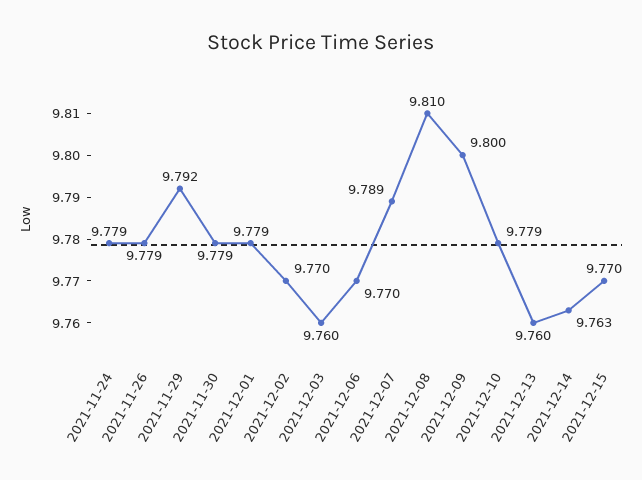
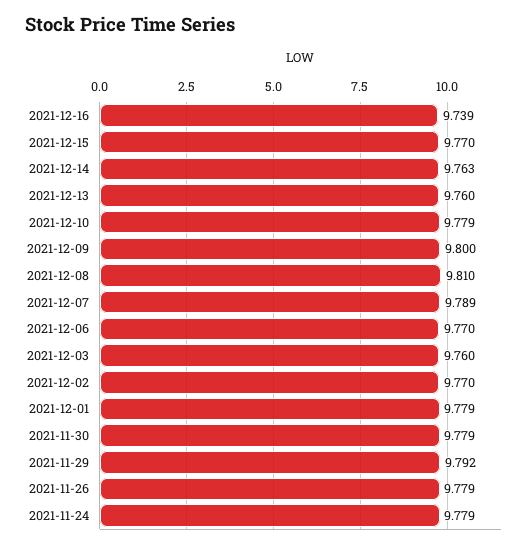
2021-12-16: none -> 9.739

